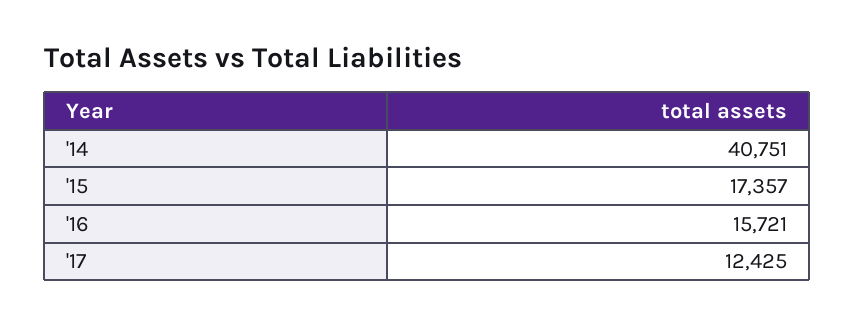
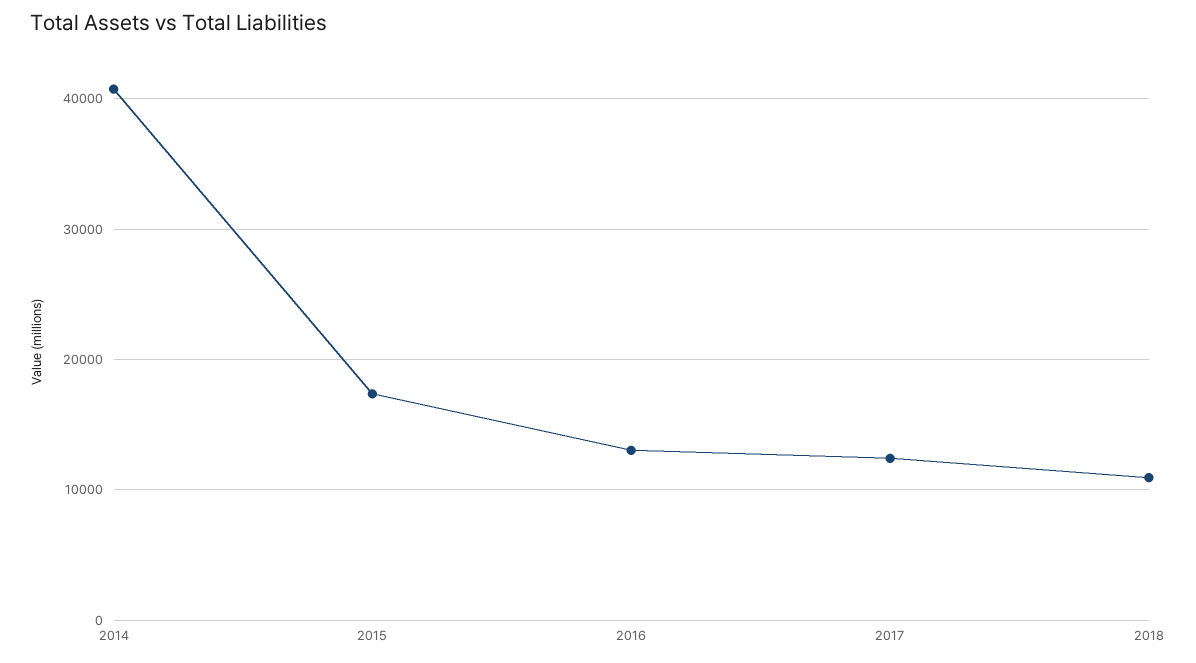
'16: 15721 -> 13000
2018: none -> 11000

